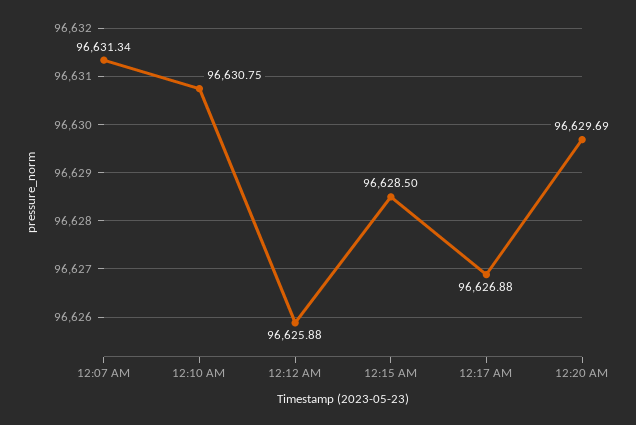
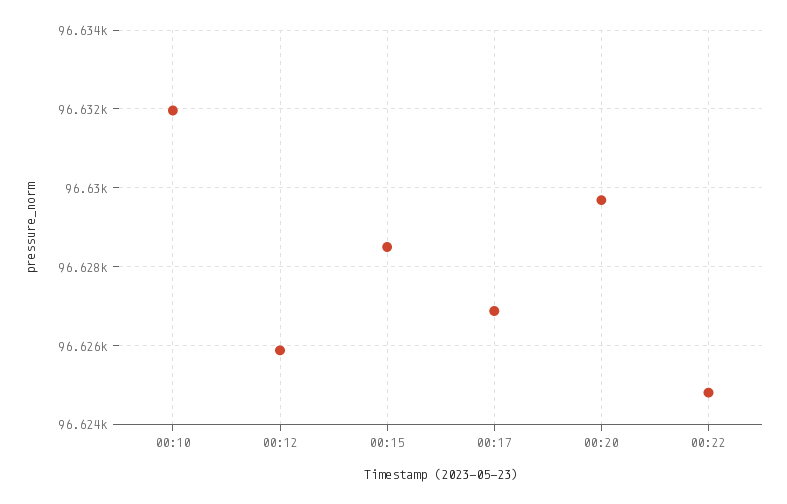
12:07 AM: 96631.34 -> none
12:10 AM: 96630.75 -> 96632
00:22: none -> 96624.8

